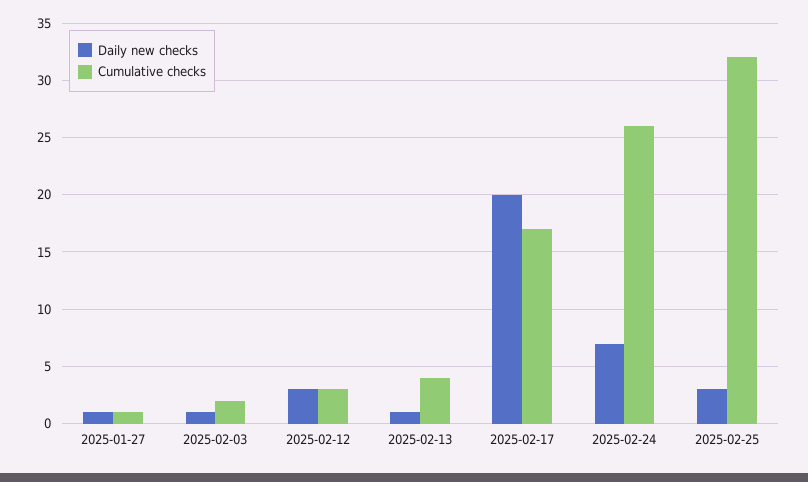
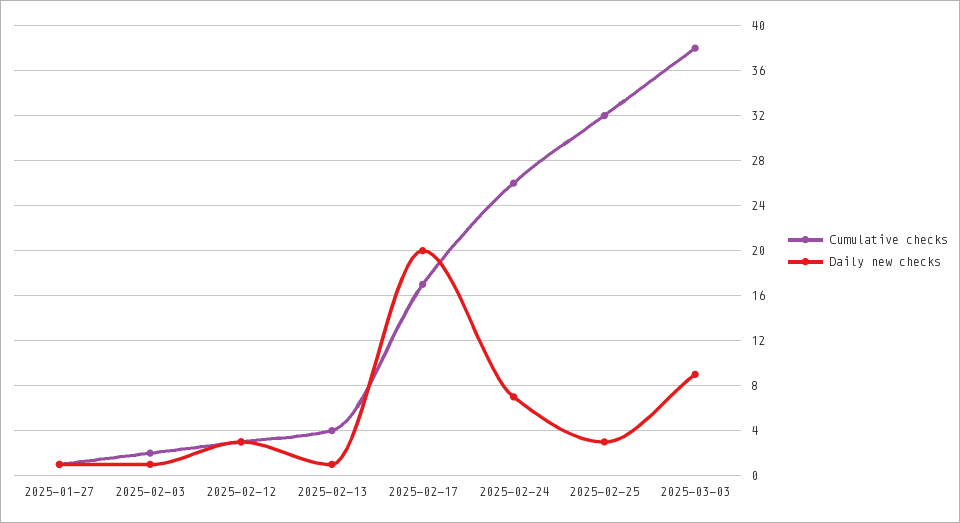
Cumulative checks, 2025-03-03: none -> 38
Daily new checks, 2025-03-03: none -> 9

